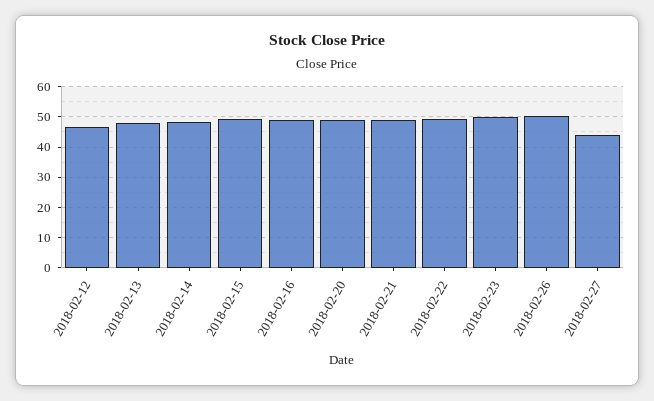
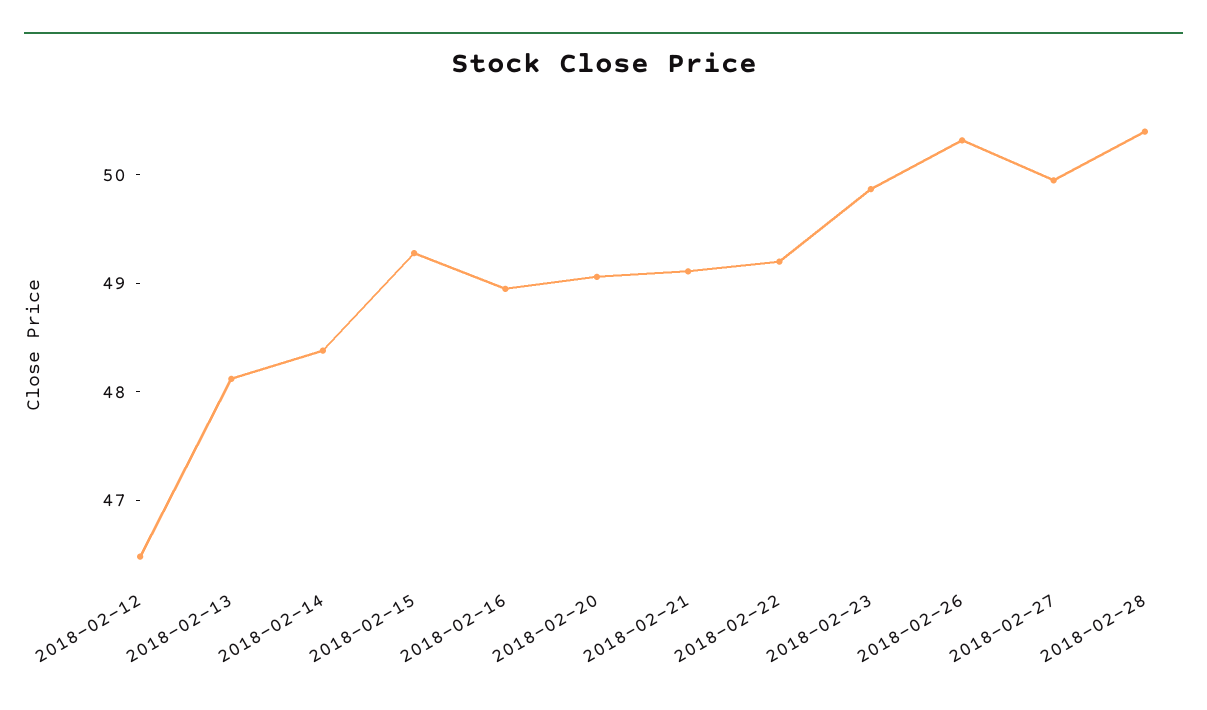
2018-02-27: 44 -> 50
2018-02-28: none -> 50.4

